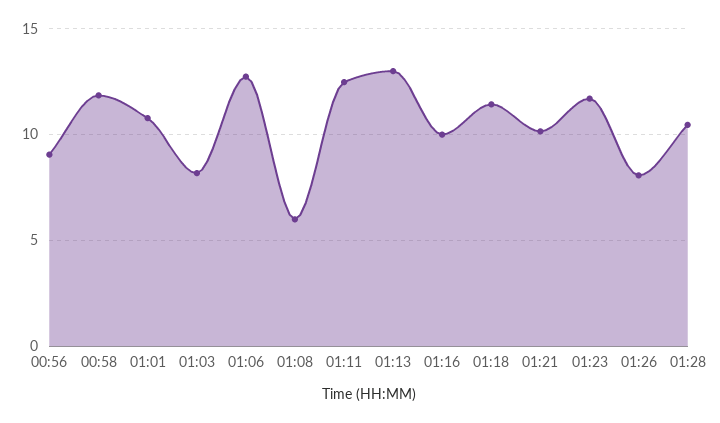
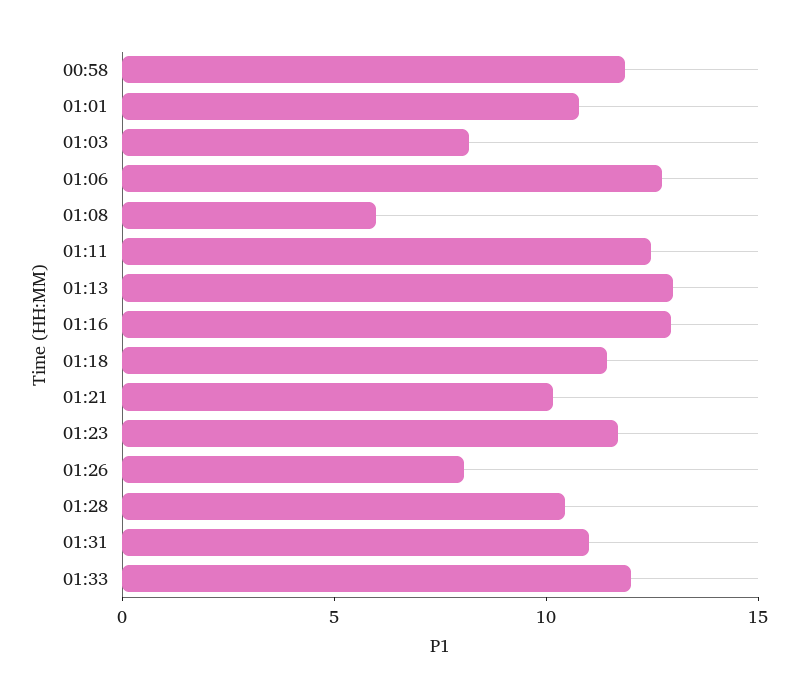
00:56: 9 -> none
01:16: 10 -> 13
01:31: none -> 11
01:33: none -> 12

